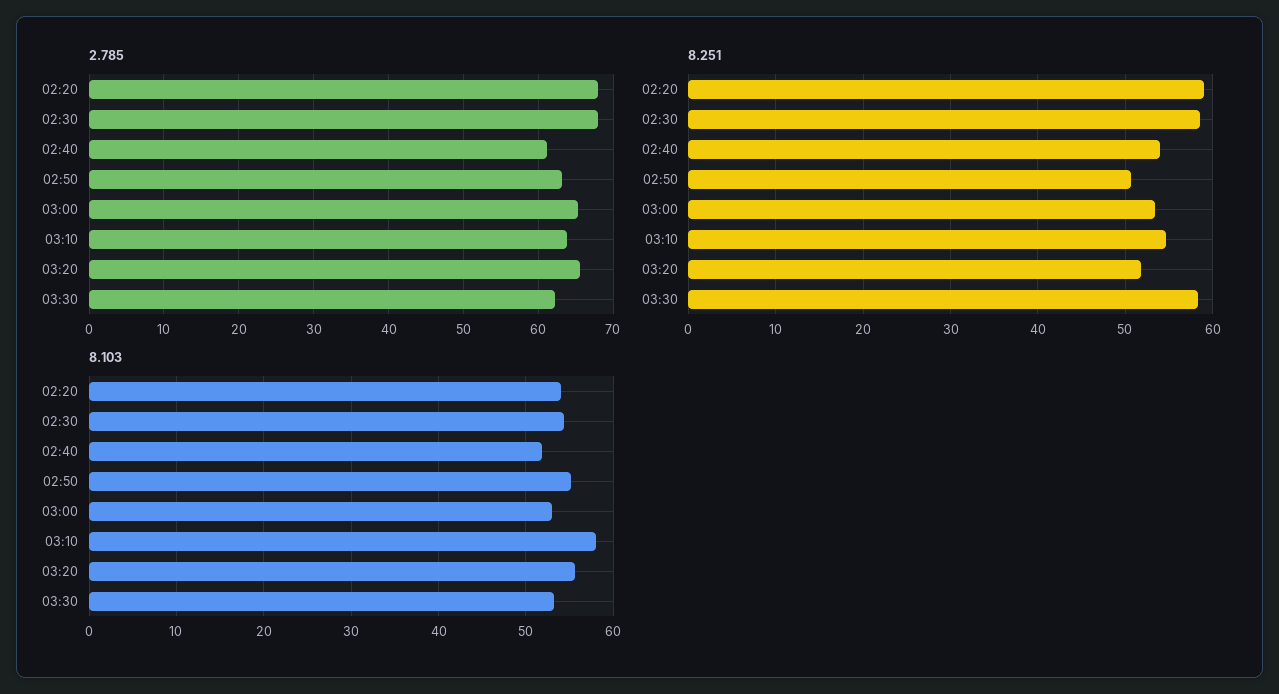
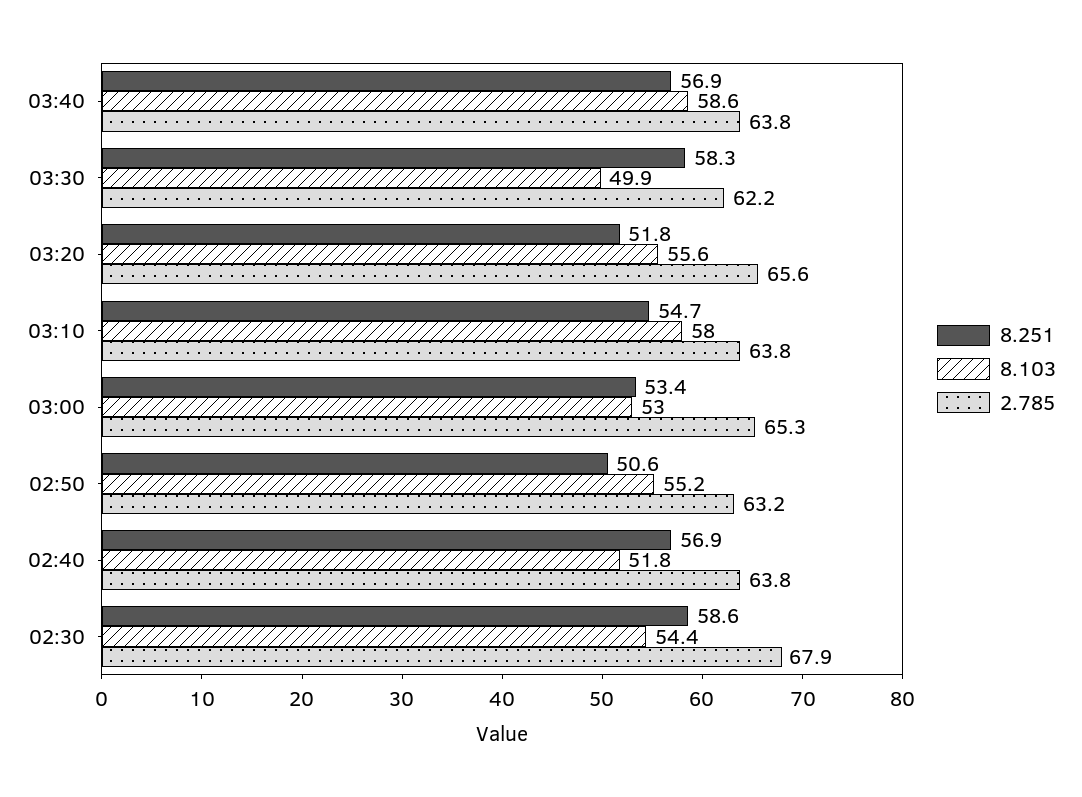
2.785, 02:20: 68 -> none
2.785, 02:40: 61 -> 63.8
8.251, 02:20: 59 -> none
8.251, 02:40: 54 -> 56.9
8.103, 02:20: 54 -> none
8.103, 03:30: 53 -> 49.9
8.251, 03:40: none -> 56.9
8.103, 03:40: none -> 58.6
2.785, 03:40: none -> 63.8

